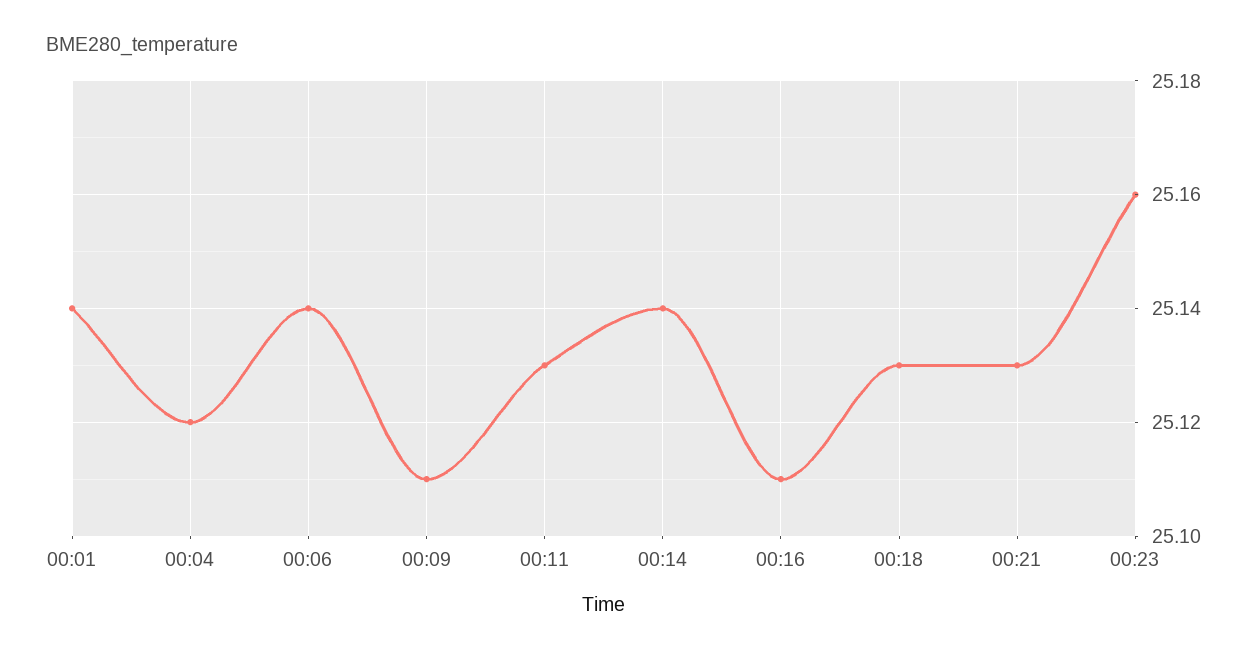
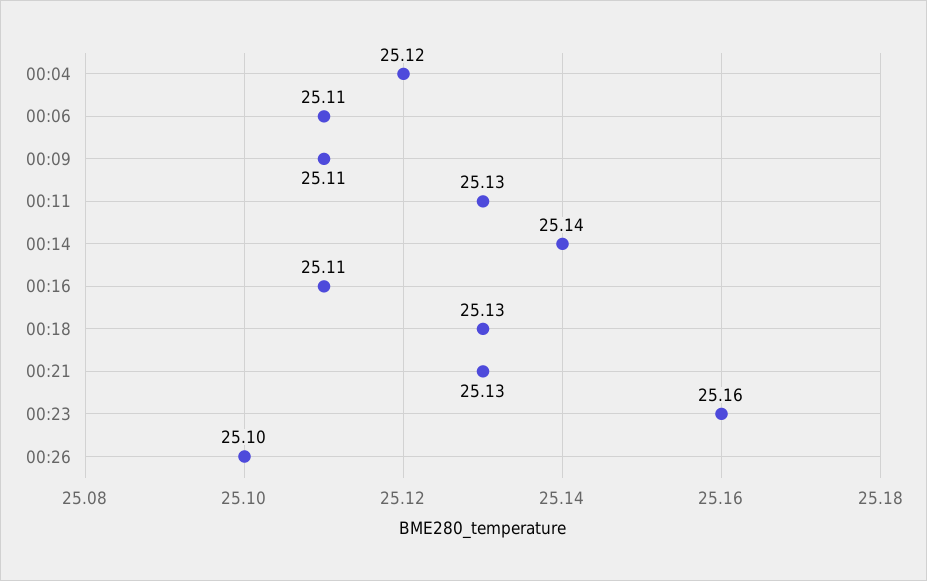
00:01: 25.14 -> none
00:06: 25.14 -> 25.11
00:26: none -> 25.1

